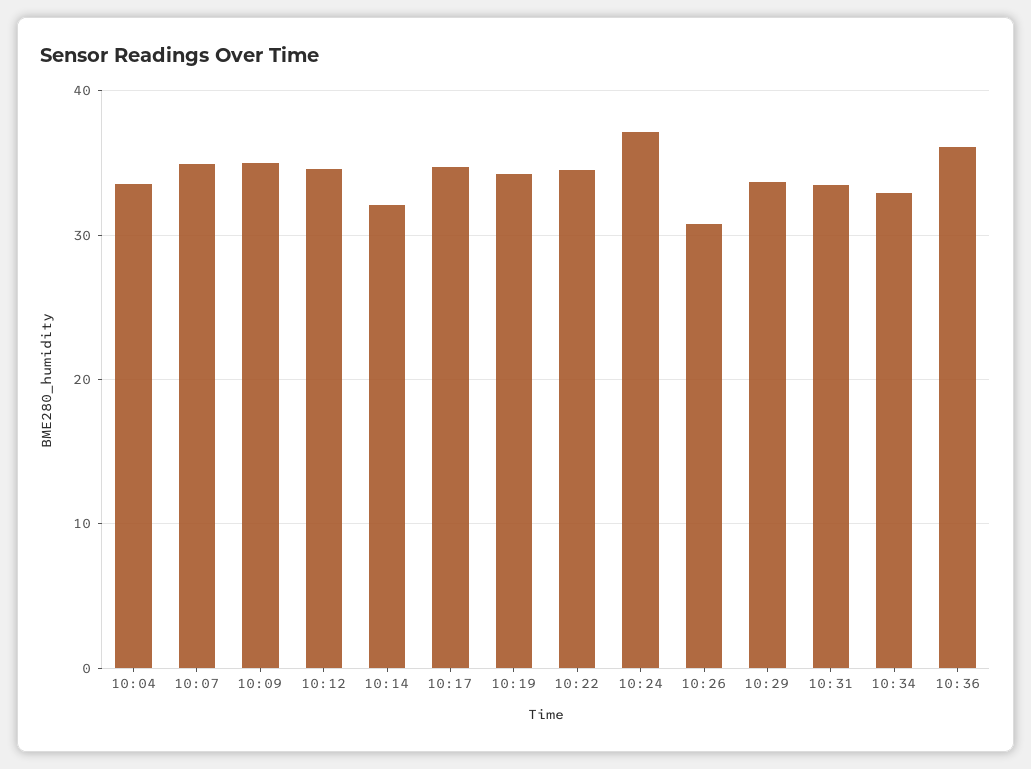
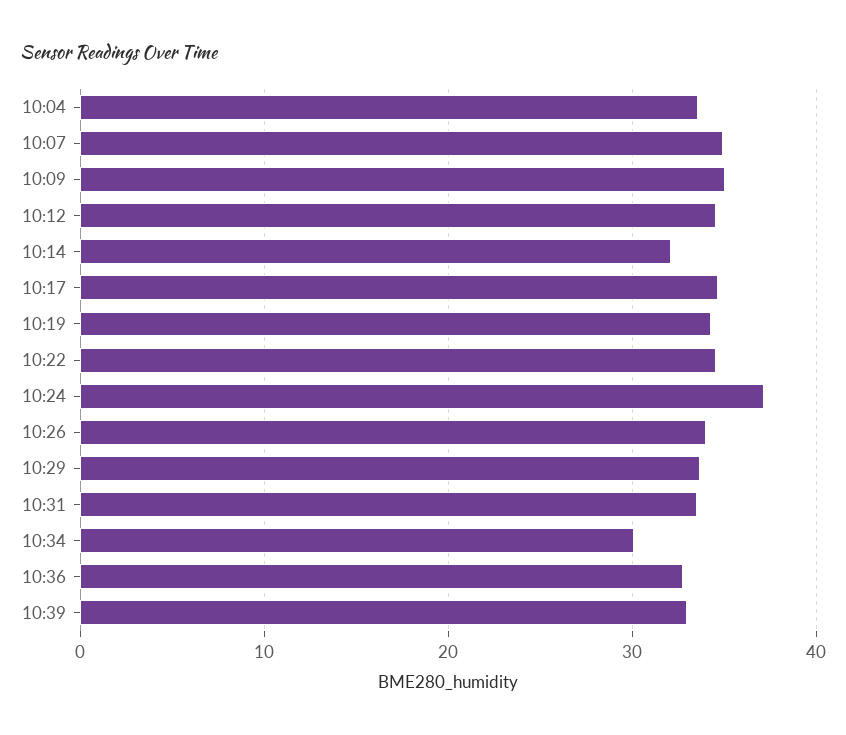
10:26: 31 -> 34
10:34: 33 -> 30
10:36: 36 -> 33
10:39: none -> 33

